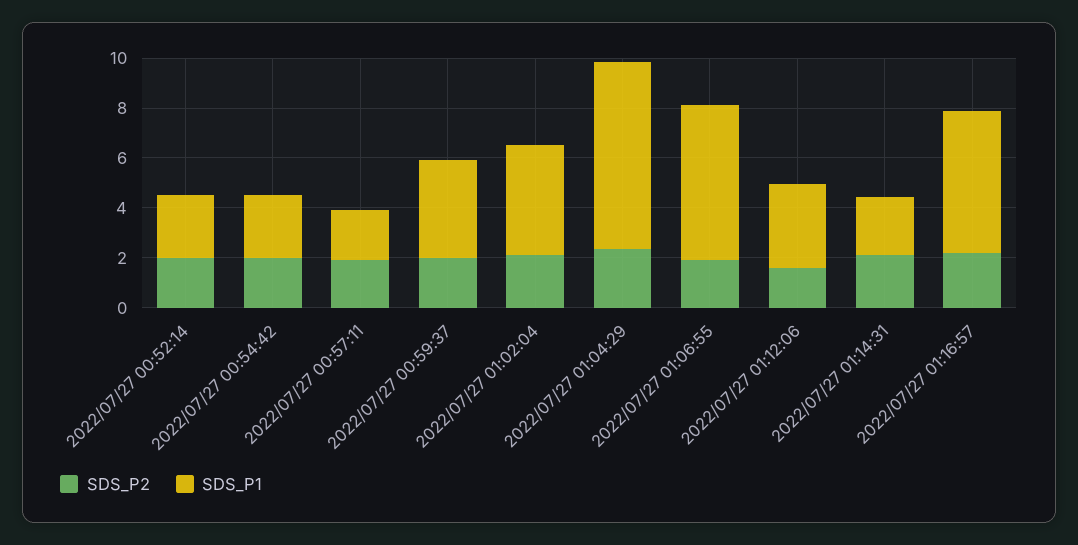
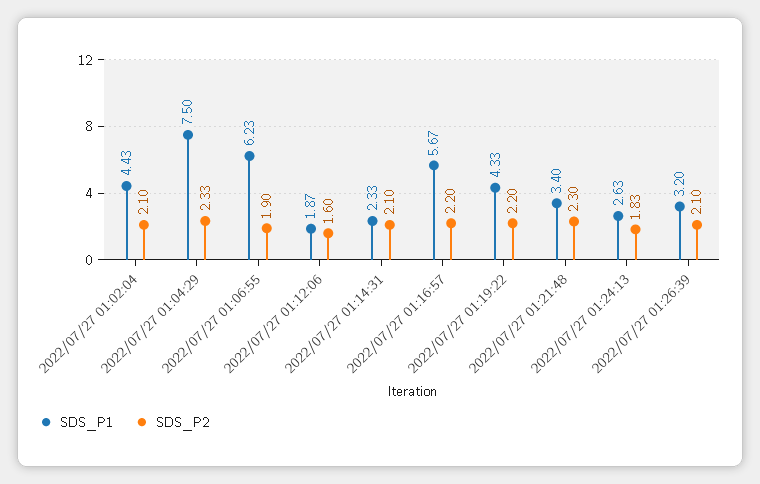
SDS_P2, 2022/07/27 00:52:14: 2 -> none
SDS_P1, 2022/07/27 00:52:14: 2.5 -> none
SDS_P2, 2022/07/27 00:54:42: 2 -> none
SDS_P1, 2022/07/27 00:54:42: 2.5 -> none
SDS_P2, 2022/07/27 00:57:11: 2 -> none
SDS_P1, 2022/07/27 00:57:11: 2 -> none
SDS_P2, 2022/07/27 00:59:37: 2 -> none
SDS_P1, 2022/07/27 00:59:37: 4 -> none
SDS_P1, 2022/07/27 01:12:06: 3.5 -> 1.87
SDS_P1, 2022/07/27 01:19:22: none -> 4.33
SDS_P2, 2022/07/27 01:19:22: none -> 2.2
SDS_P1, 2022/07/27 01:21:48: none -> 3.4
SDS_P2, 2022/07/27 01:21:48: none -> 2.3
SDS_P1, 2022/07/27 01:24:13: none -> 2.63
SDS_P2, 2022/07/27 01:24:13: none -> 1.83
SDS_P1, 2022/07/27 01:26:39: none -> 3.2
SDS_P2, 2022/07/27 01:26:39: none -> 2.1

